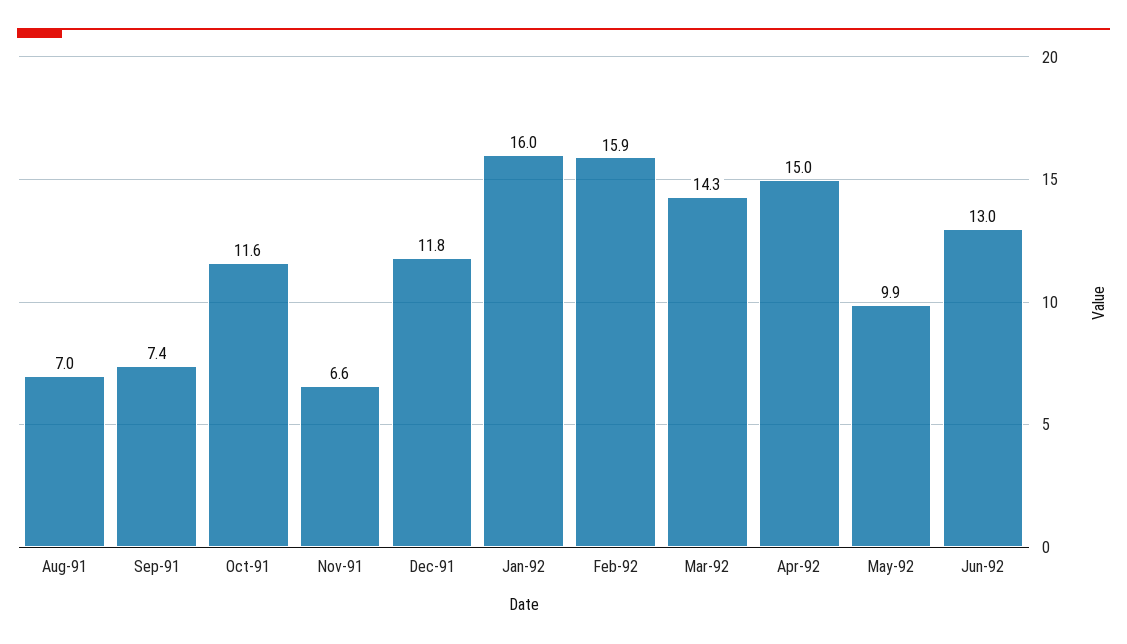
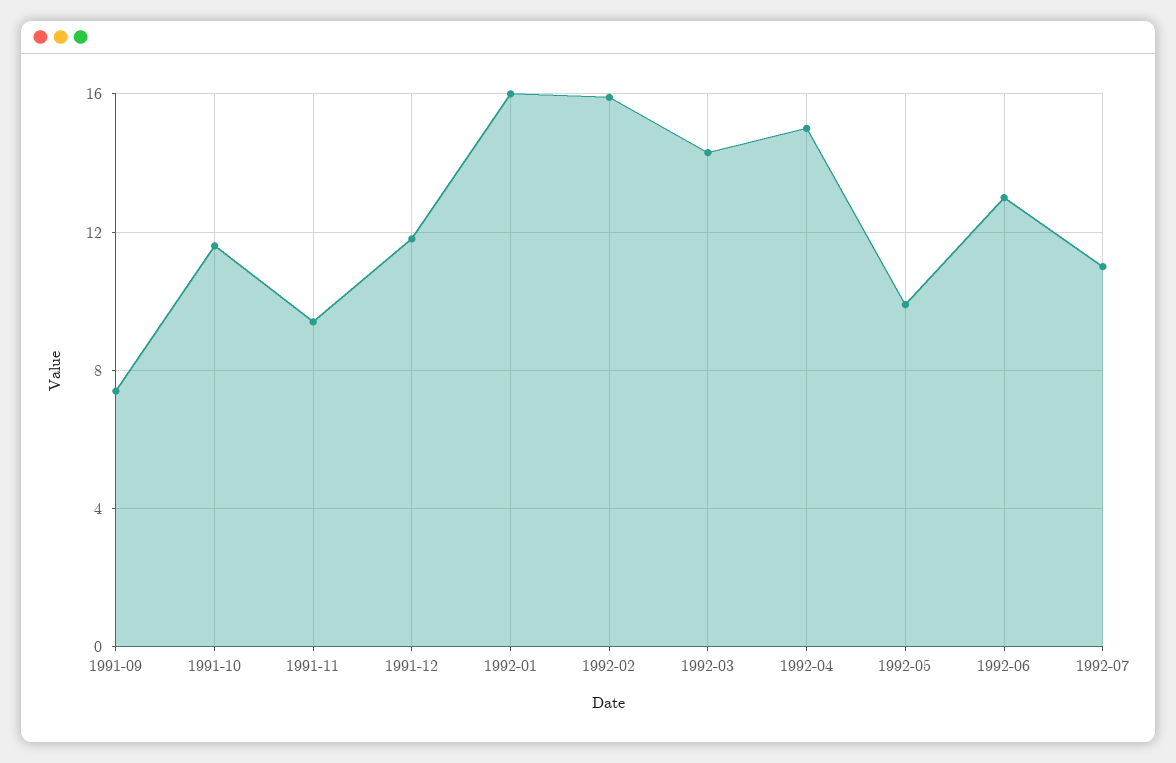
Aug-91: 7 -> none
Nov-91: 6.6 -> 9.5
1992-07: none -> 11

